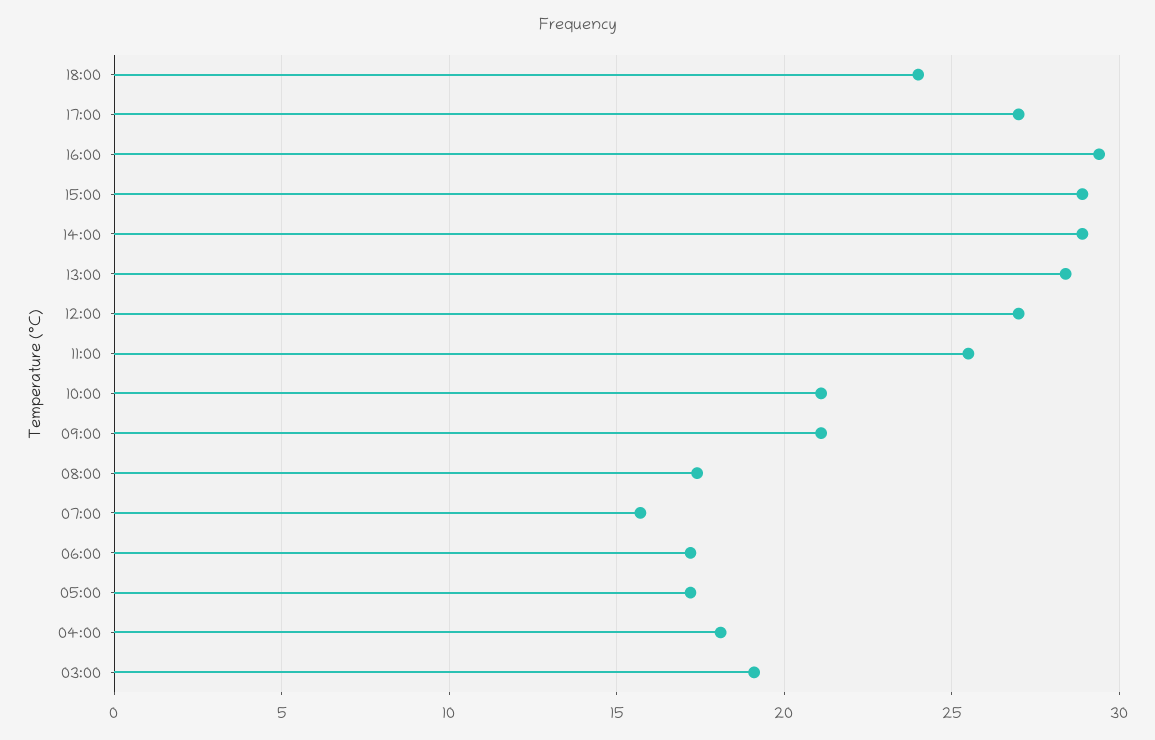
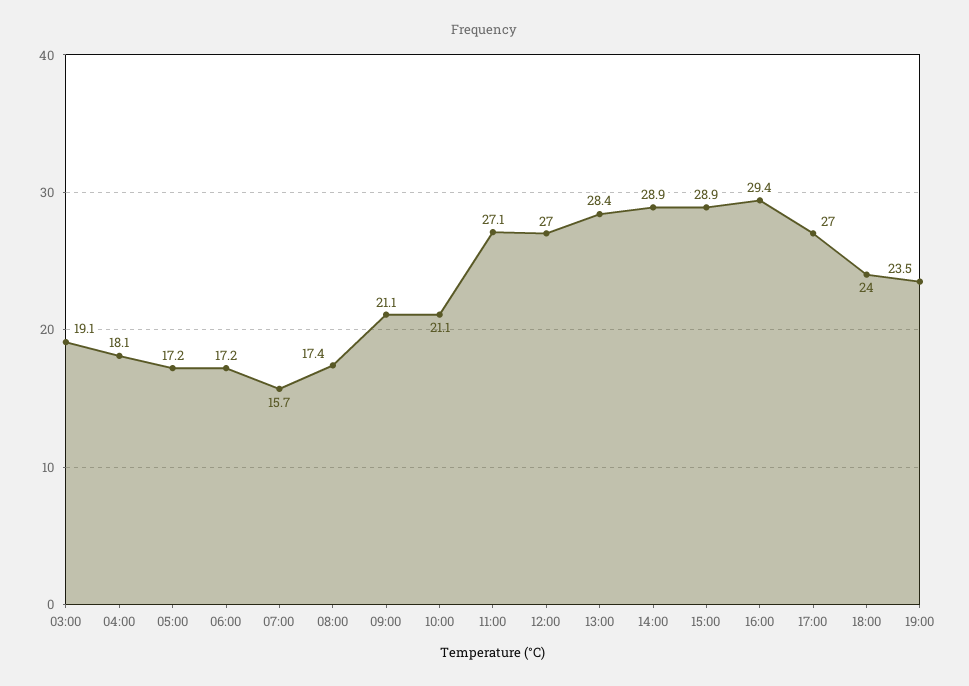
11:00: 25.5 -> 27.1
19:00: none -> 23.5

